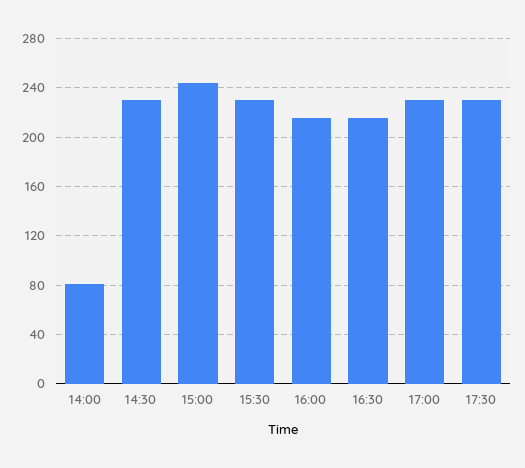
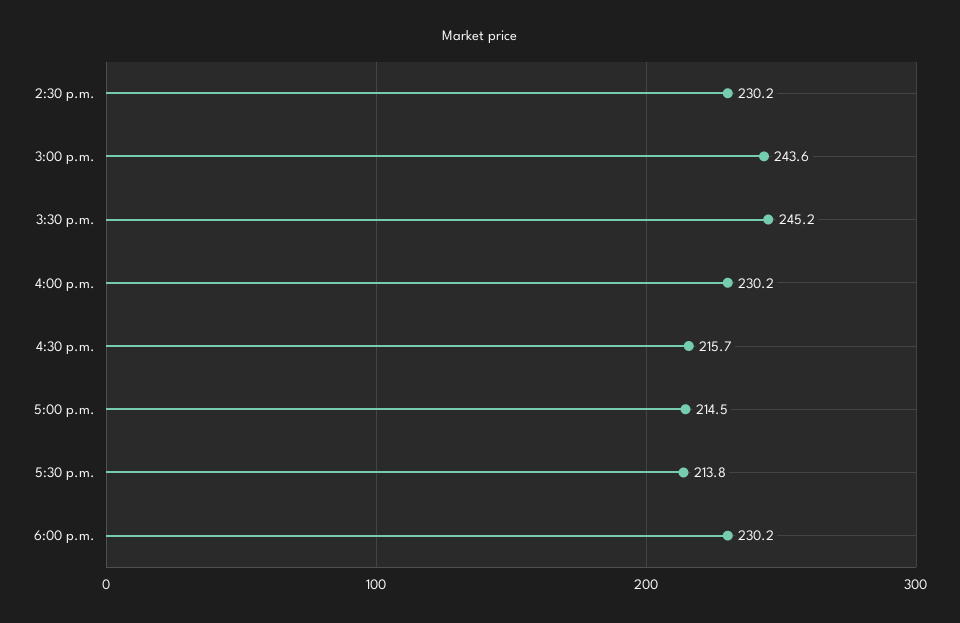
14:00: 80 -> none
15:30: 230 -> 245.2
16:00: 215 -> 230.2
17:00: 230 -> 214.5
17:30: 230 -> 213.8
6:00 p.m.: none -> 230.2

